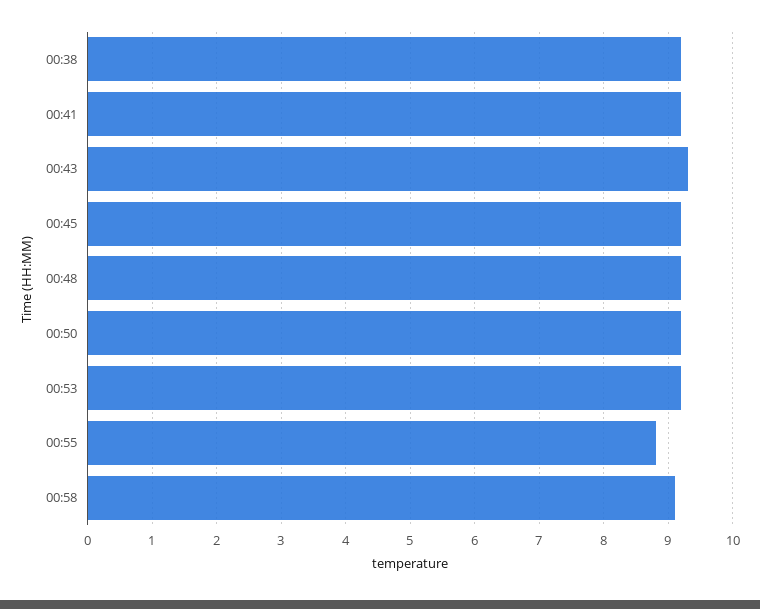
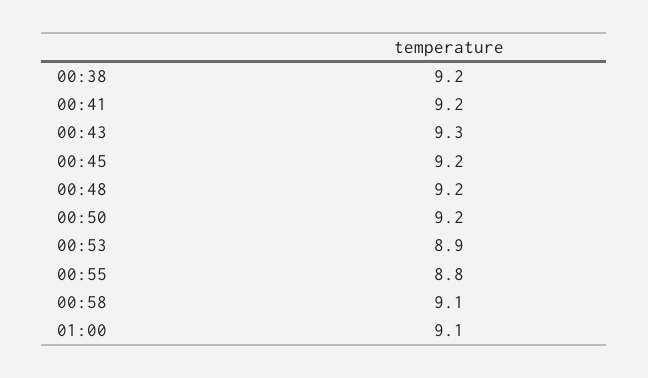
00:53: 9.2 -> 8.9
01:00: none -> 9.1

